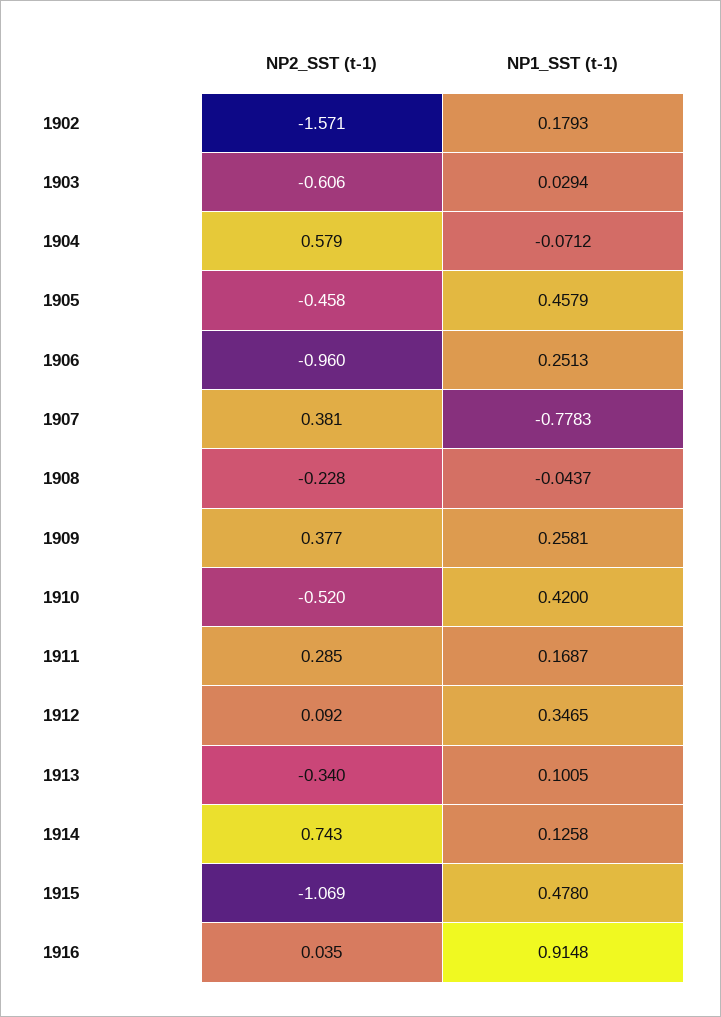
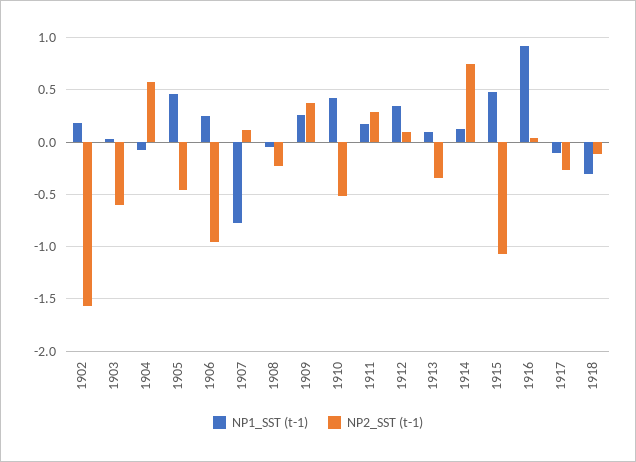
NP2_SST (t-1), 1907: 0.381 -> 0.1
NP1_SST (t-1), 1917: none -> -0.1
NP2_SST (t-1), 1917: none -> -0.3
NP1_SST (t-1), 1918: none -> -0.3
NP2_SST (t-1), 1918: none -> -0.1

